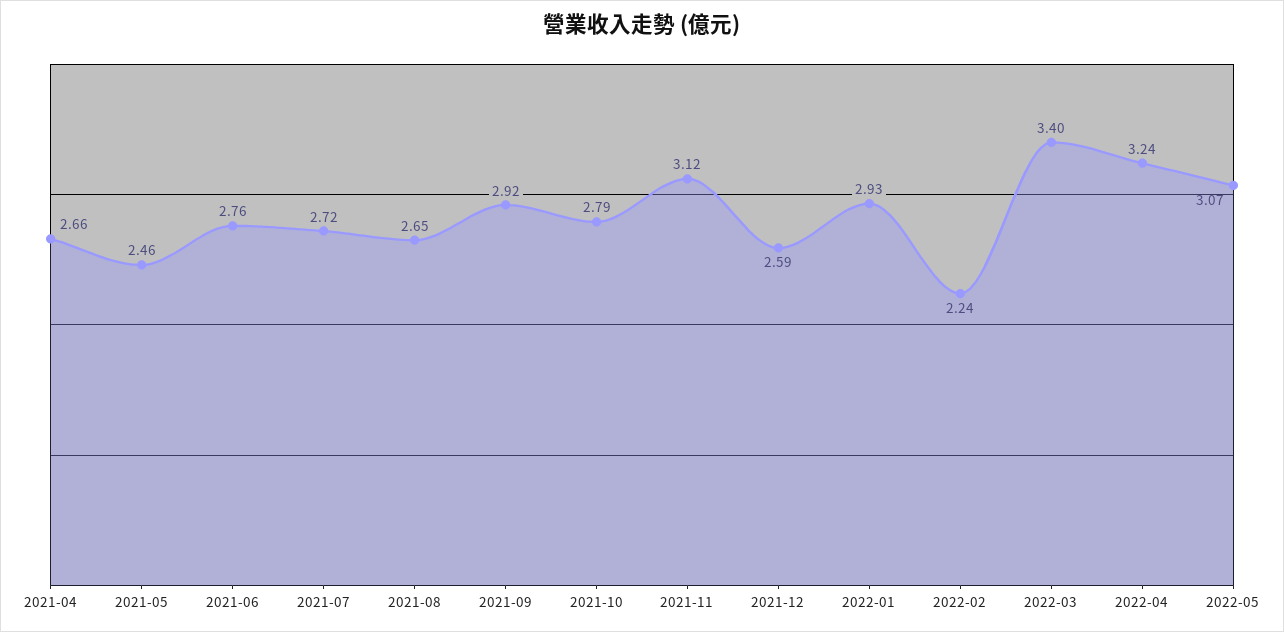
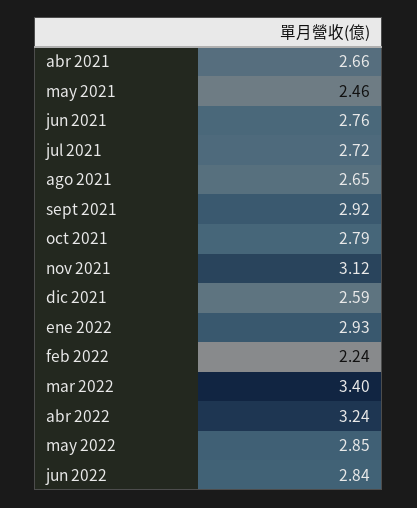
2022-05: 3.07 -> 2.85
jun 2022: none -> 2.84

